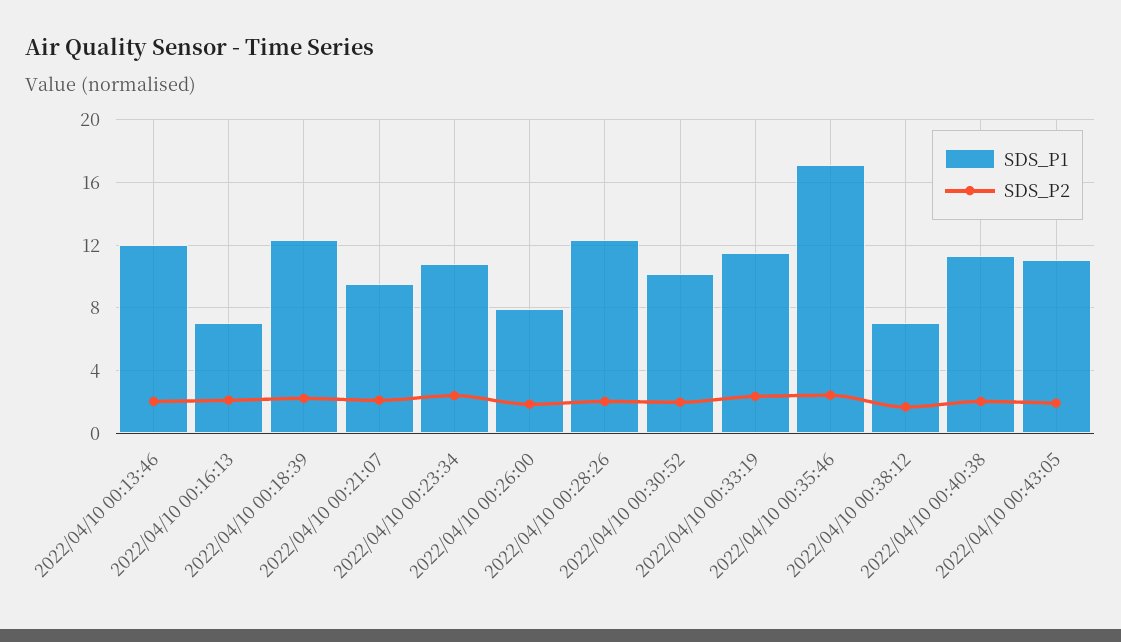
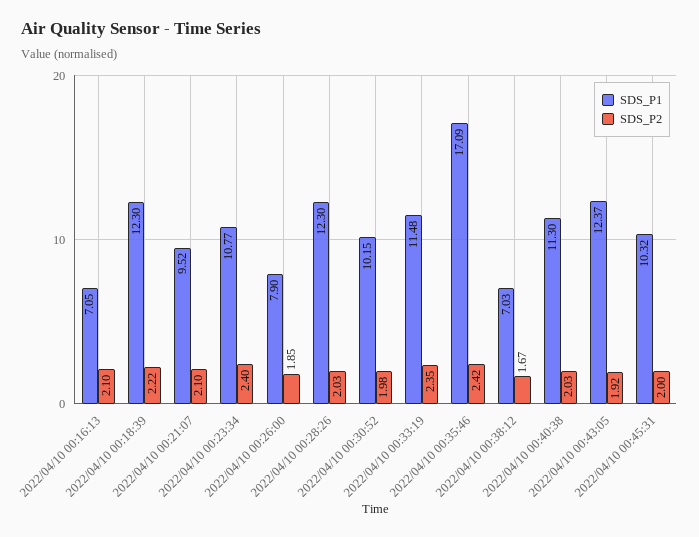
SDS_P1, 2022/04/10 00:13:46: 12 -> none
SDS_P2, 2022/04/10 00:13:46: 2 -> none
SDS_P1, 2022/04/10 00:43:05: 11 -> 12.37
SDS_P1, 2022/04/10 00:45:31: none -> 10.32
SDS_P2, 2022/04/10 00:45:31: none -> 2

